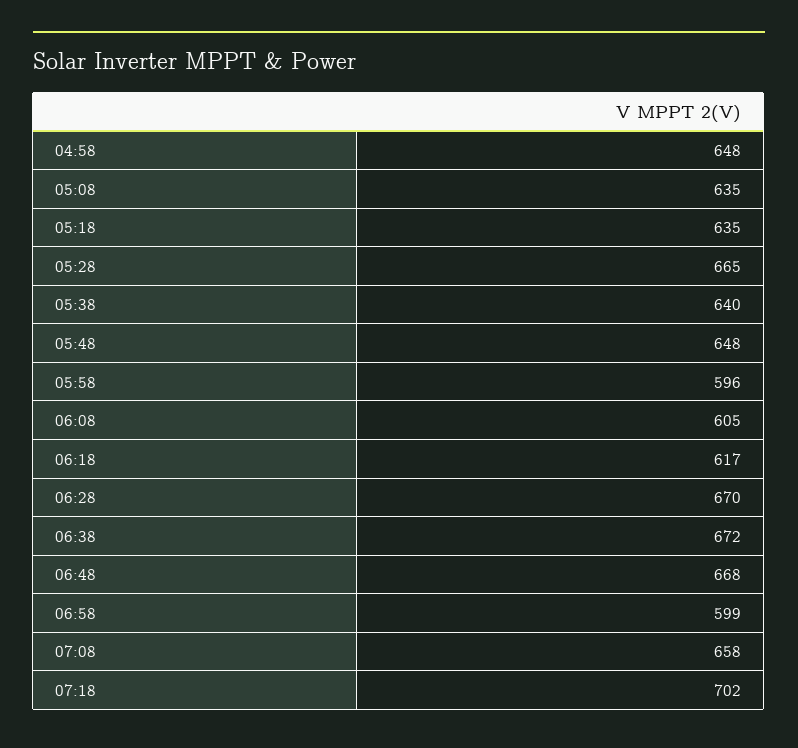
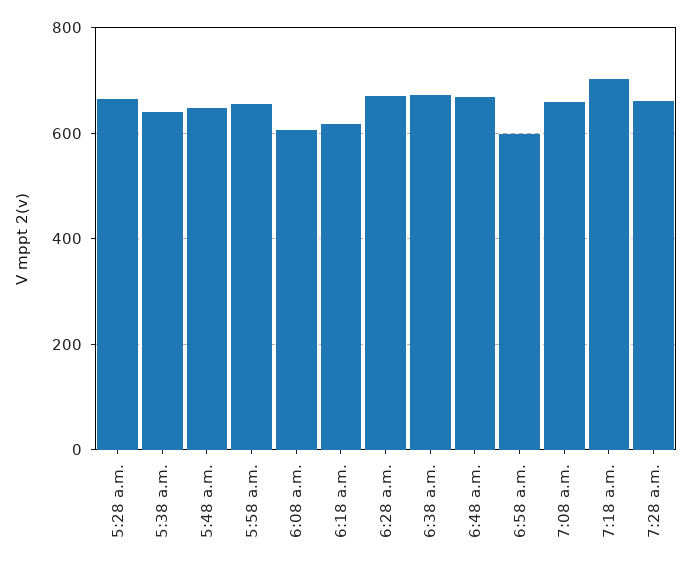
04:58: 648 -> none
05:08: 635 -> none
05:18: 635 -> none
05:58: 596 -> 660
7:28 a.m.: none -> 660

